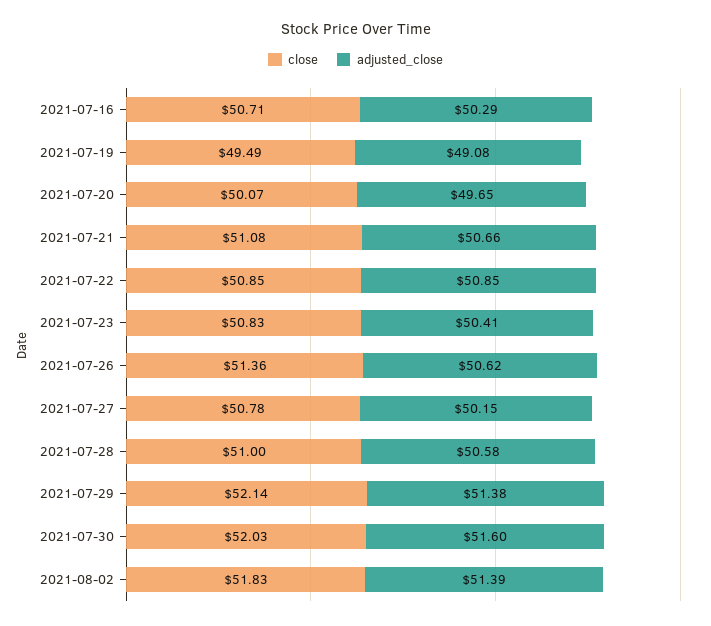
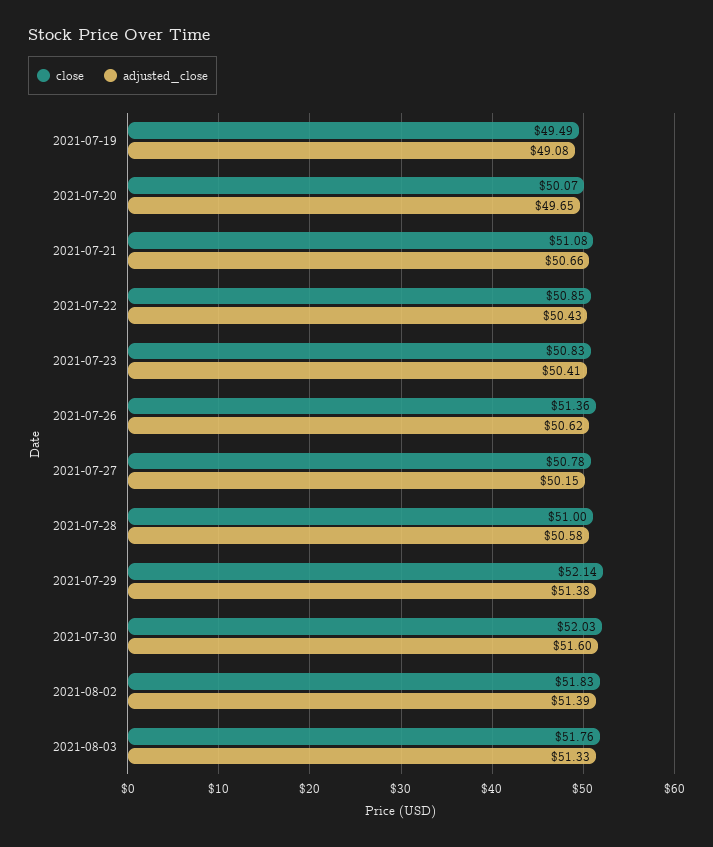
close, 2021-07-16: 50.71 -> none
adjusted_close, 2021-07-16: 50.29 -> none
adjusted_close, 2021-07-22: 50.85 -> 50.43
close, 2021-08-03: none -> 51.76
adjusted_close, 2021-08-03: none -> 51.33

